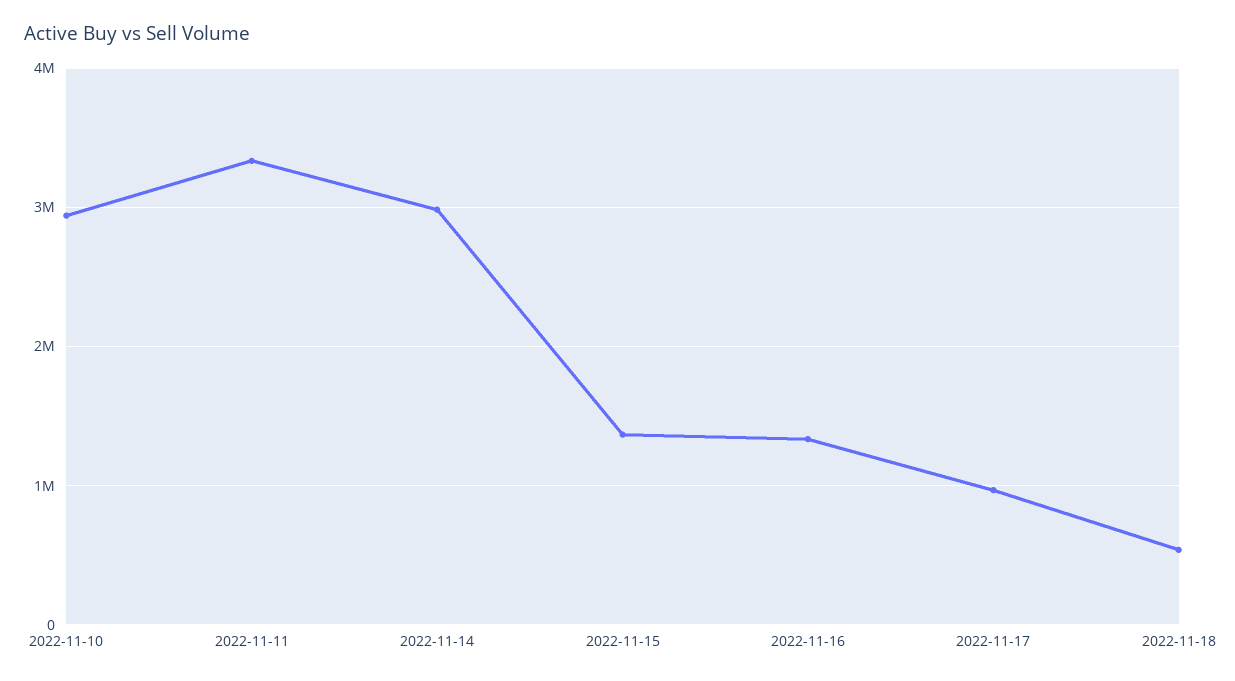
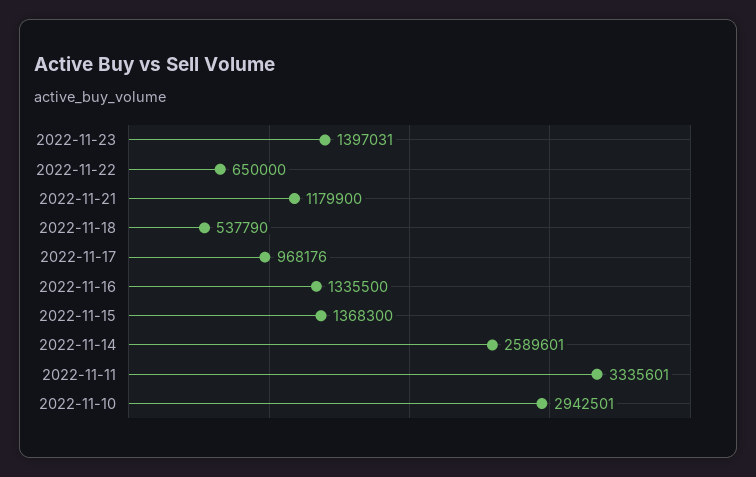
2022-11-14: 3000000 -> 2589601
2022-11-23: none -> 1397031
2022-11-22: none -> 650000
2022-11-21: none -> 1179900

